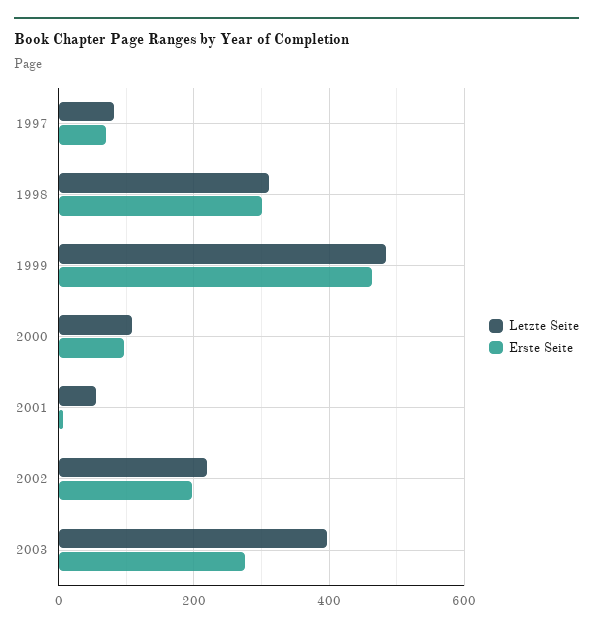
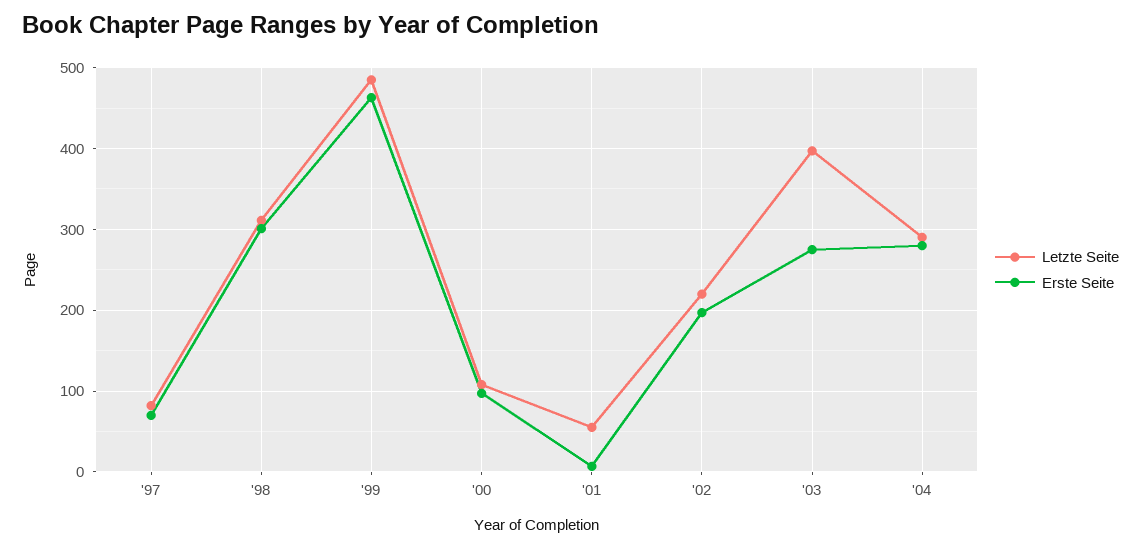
Letzte Seite, '04: none -> 290
Erste Seite, '04: none -> 280

